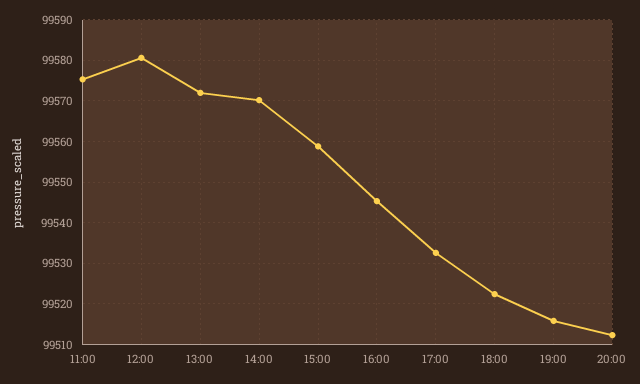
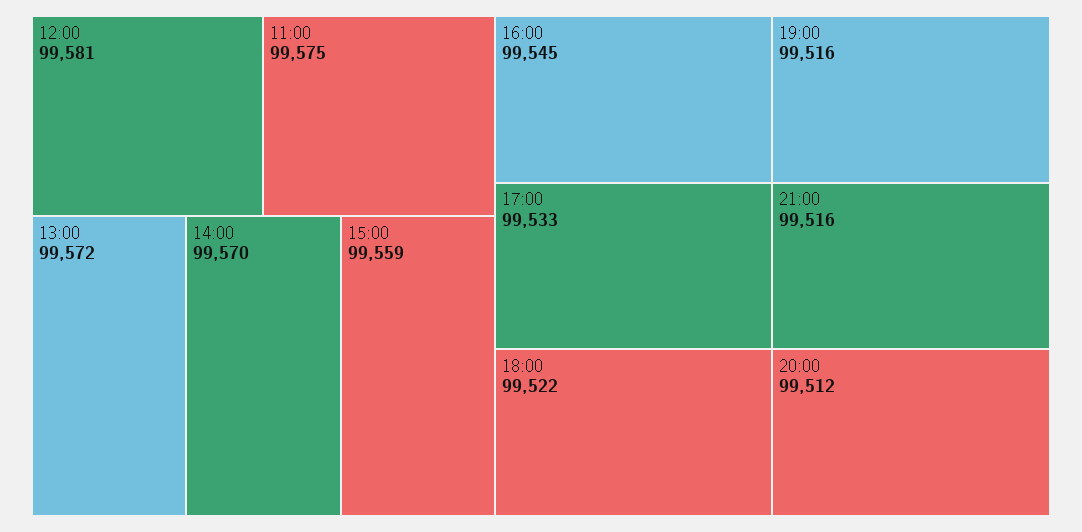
21:00: none -> 99516

